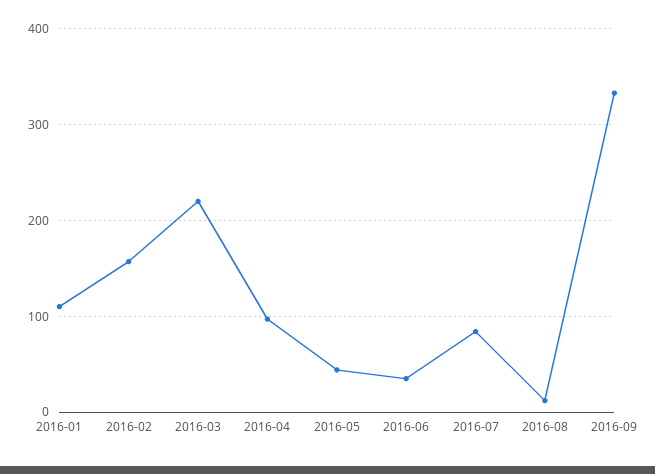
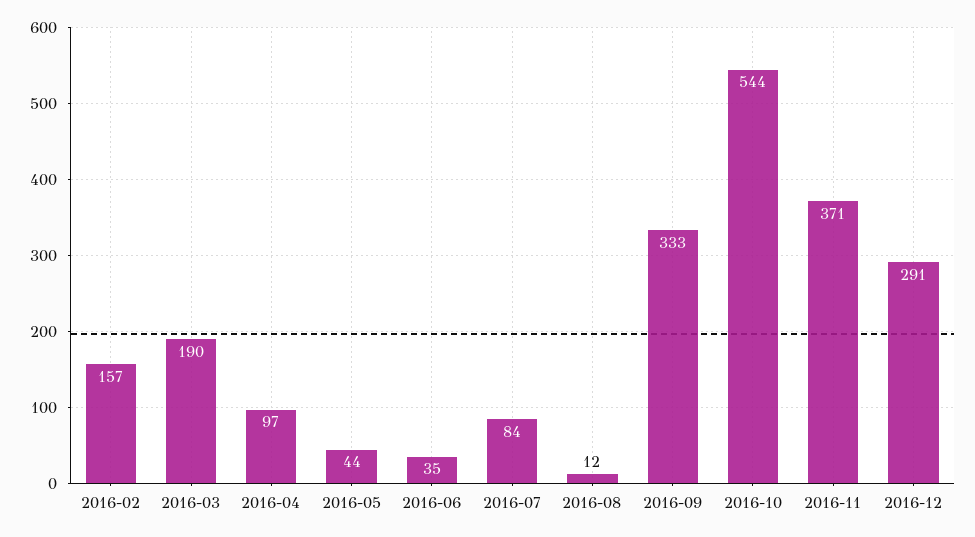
2016-01: 110 -> none
2016-03: 220 -> 190
2016-10: none -> 544
2016-11: none -> 371
2016-12: none -> 291

